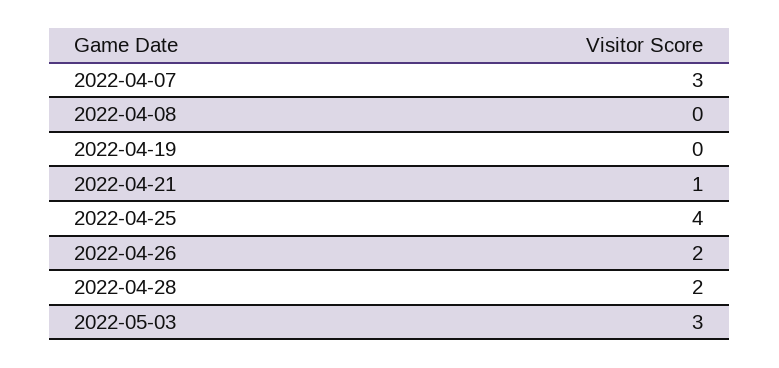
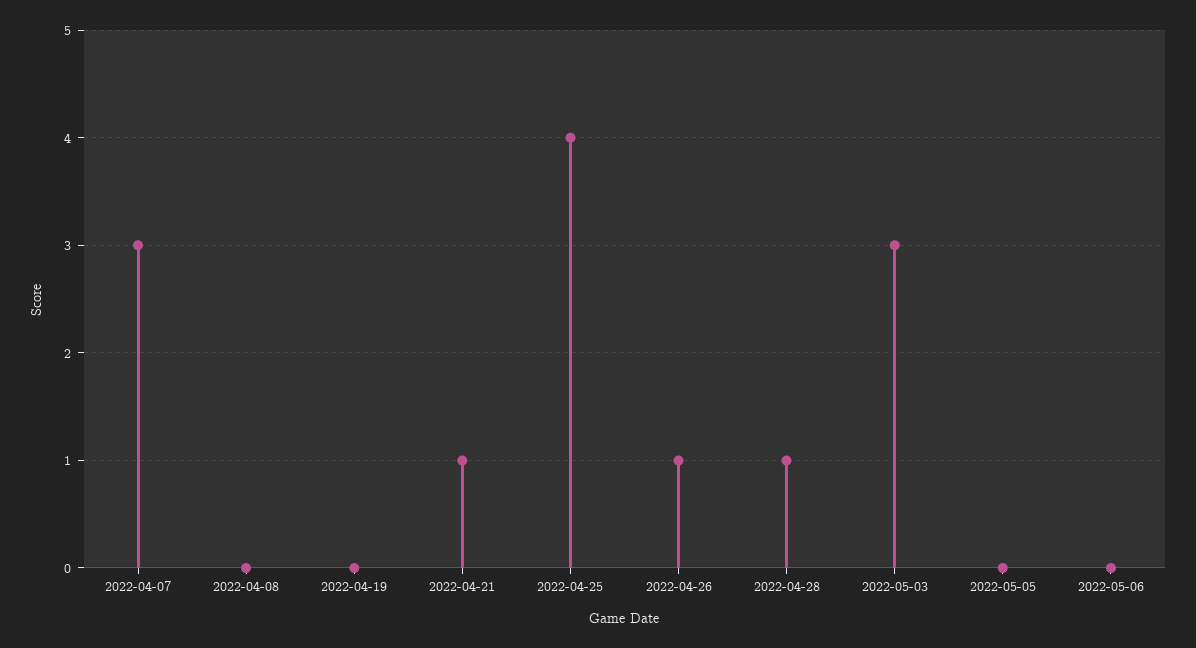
2022-04-26: 2 -> 1
2022-04-28: 2 -> 1
2022-05-05: none -> 0
2022-05-06: none -> 0

